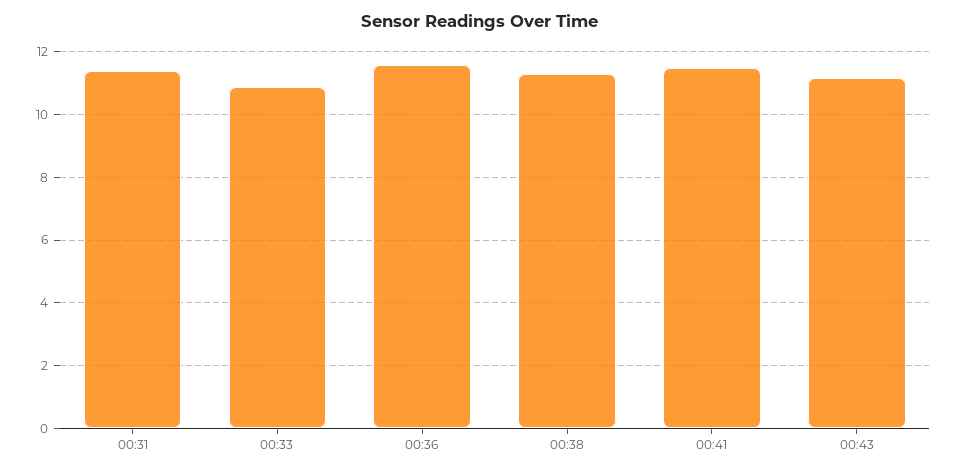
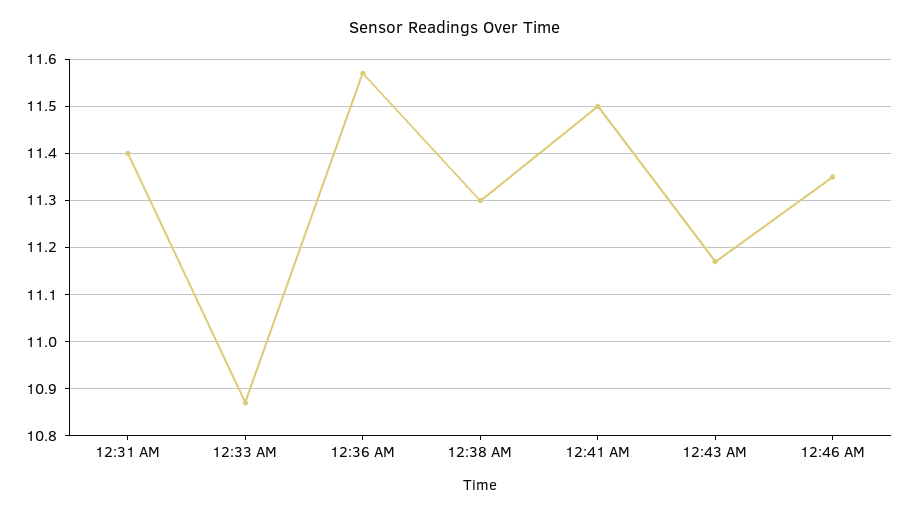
12:46 AM: none -> 11.35

